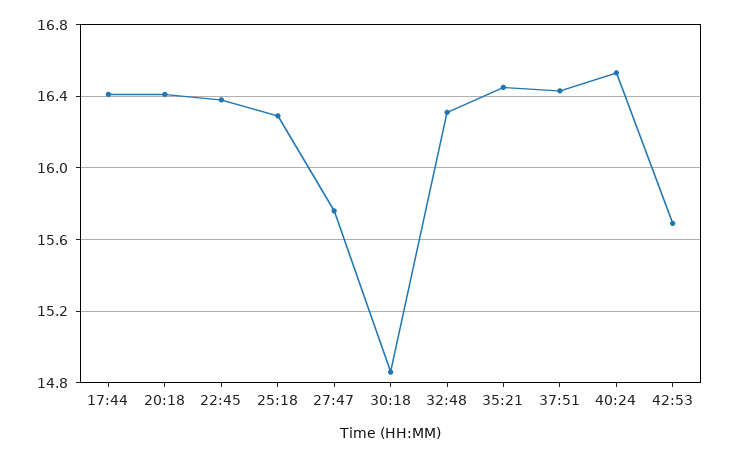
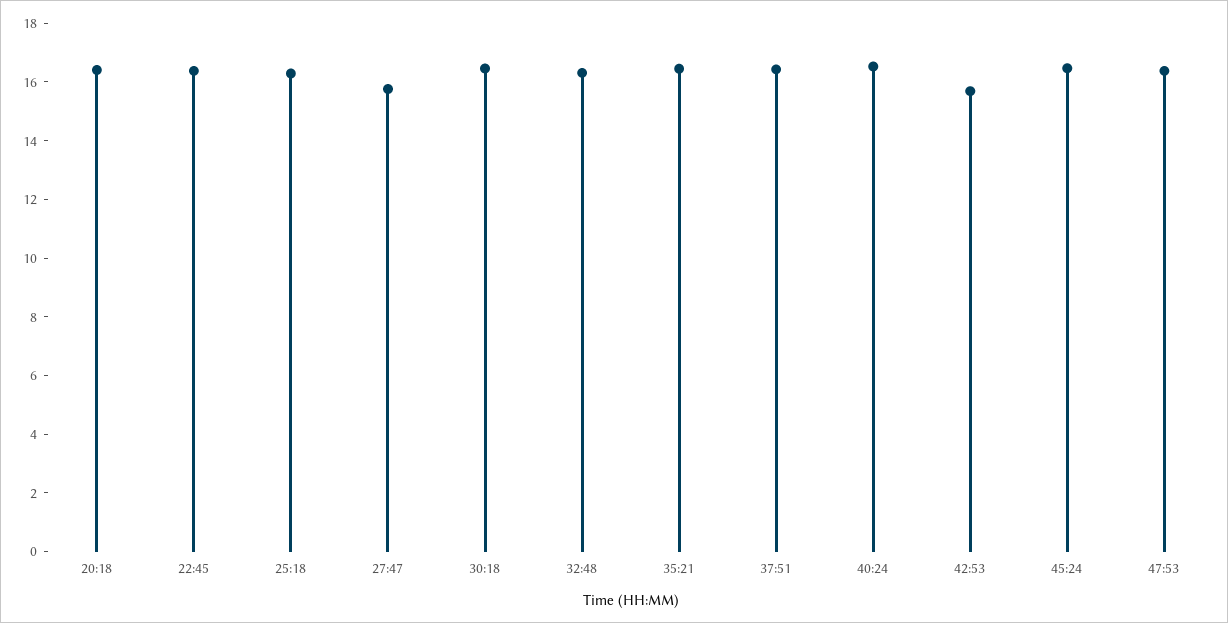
17:44: 16.4 -> none
30:18: 14.85 -> 16.5
45:24: none -> 16.5
47:53: none -> 16.5

